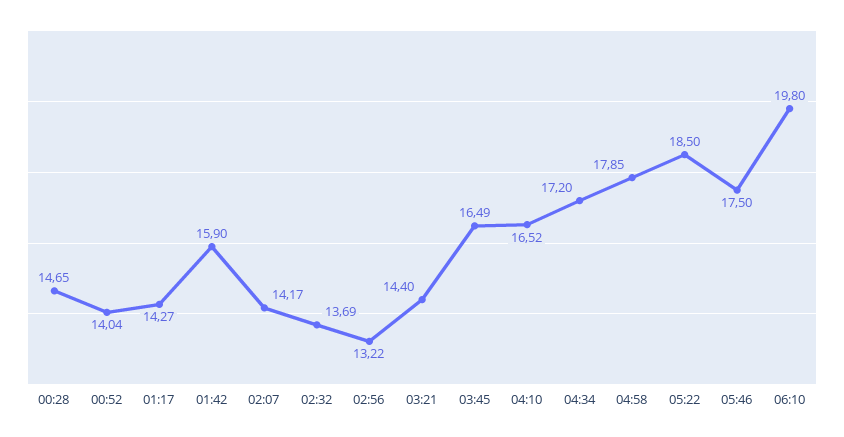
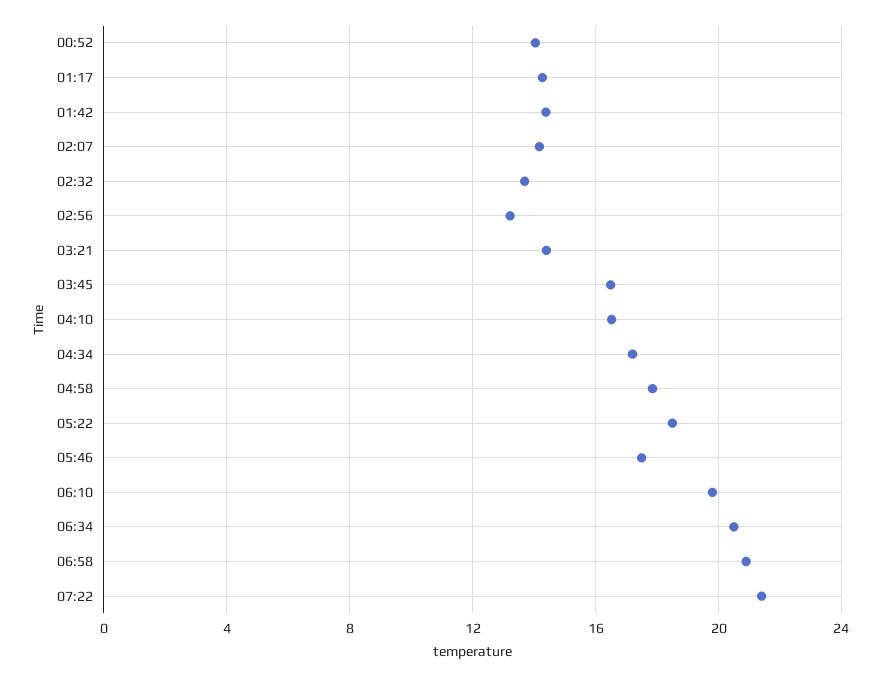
00:28: 14.65 -> none
01:42: 15.9 -> 14.5
06:34: none -> 20.5
06:58: none -> 21
07:22: none -> 21.5

